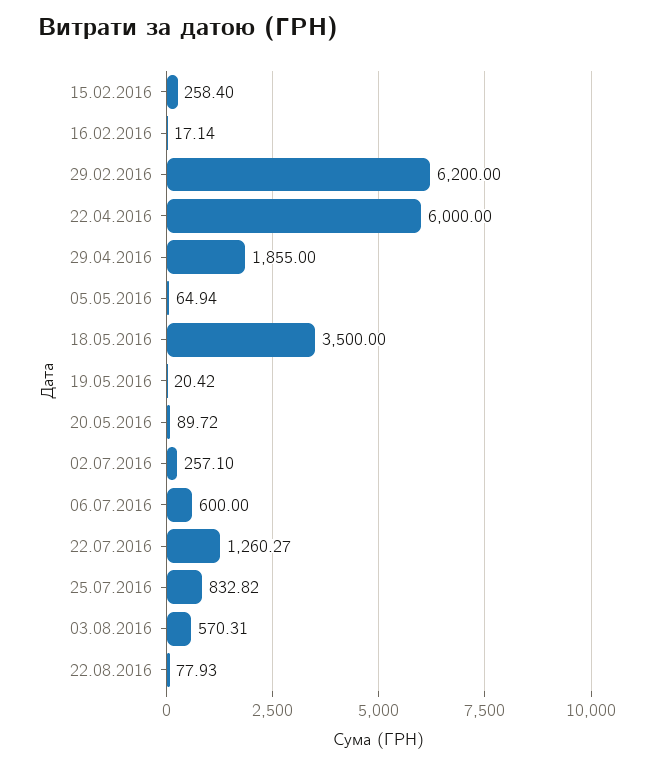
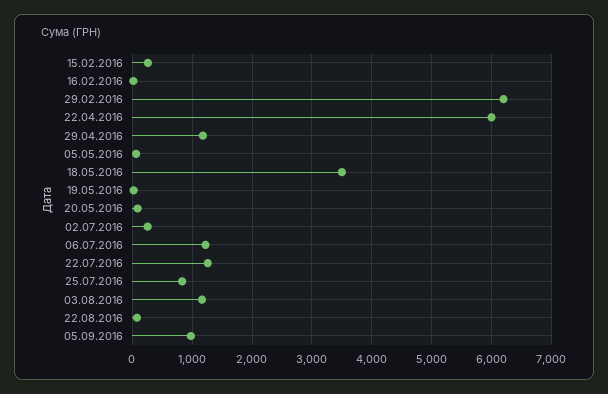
29.04.2016: 1855 -> 1200
06.07.2016: 600 -> 1200
03.08.2016: 570.31 -> 1200
05.09.2016: none -> 1000

